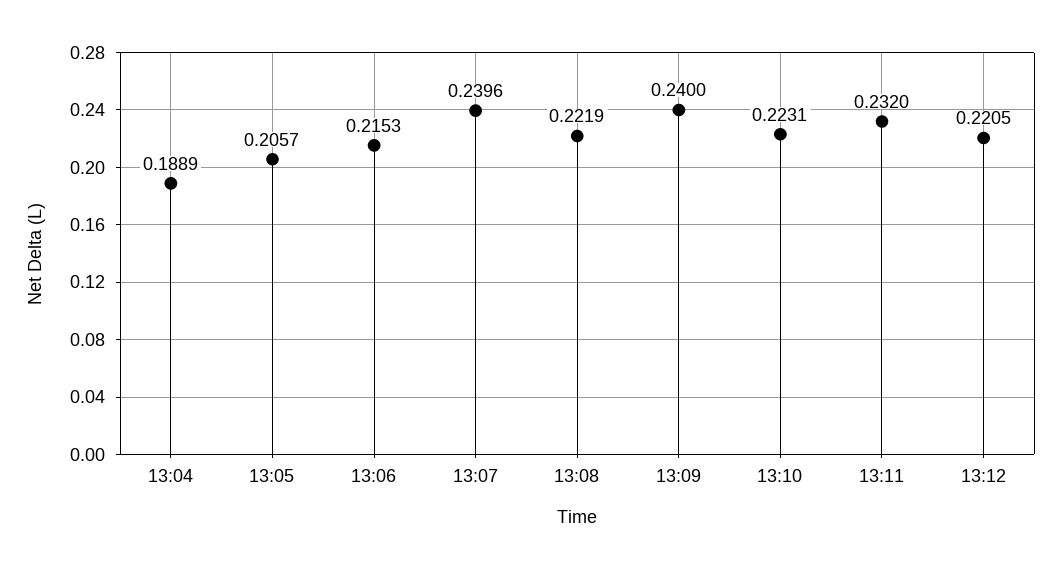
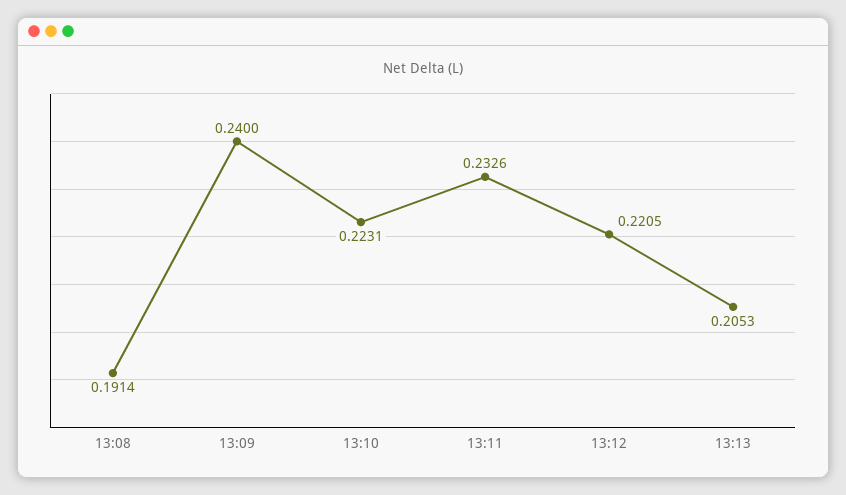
13:04: 0.1889 -> none
13:05: 0.2057 -> none
13:06: 0.2153 -> none
13:07: 0.2396 -> none
13:08: 0.2219 -> 0.1914
13:11: 0.232 -> 0.2326
13:13: none -> 0.2053

